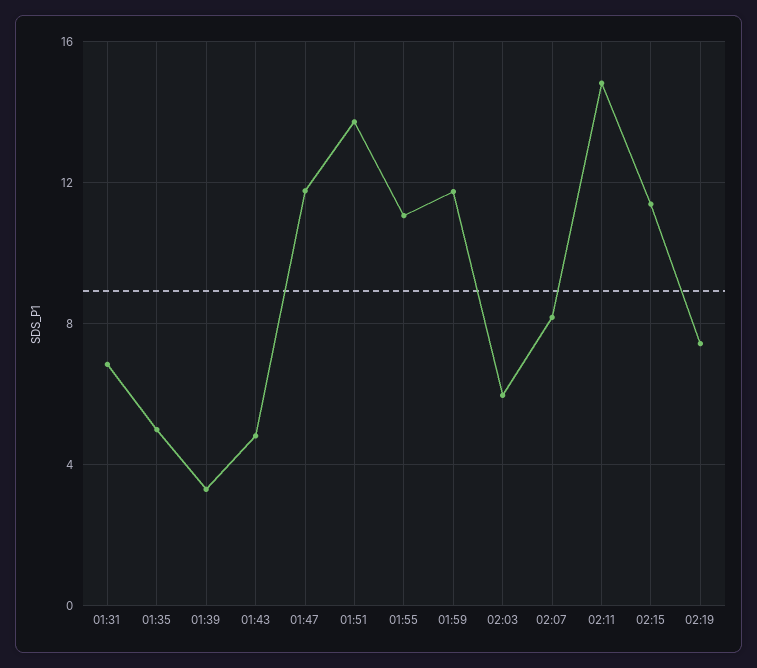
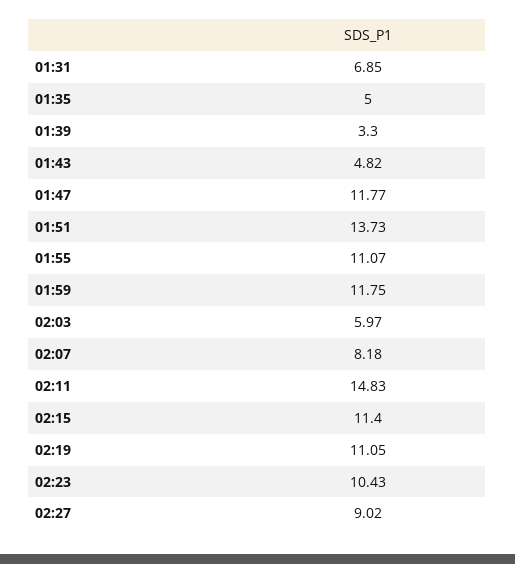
02:19: 7.5 -> 11.05
02:23: none -> 10.43
02:27: none -> 9.02

